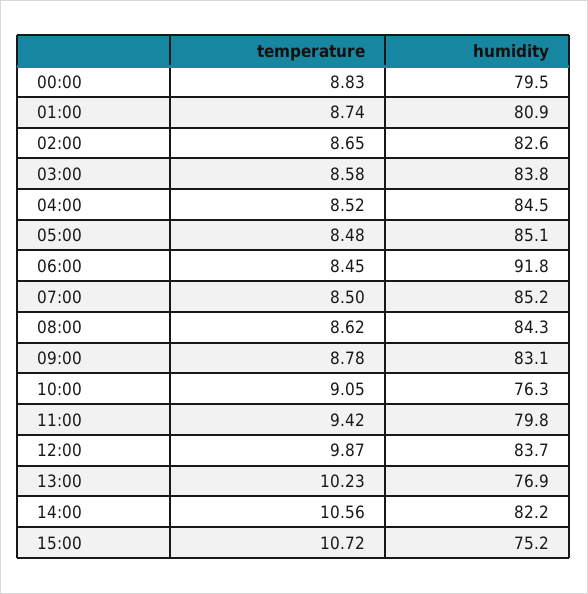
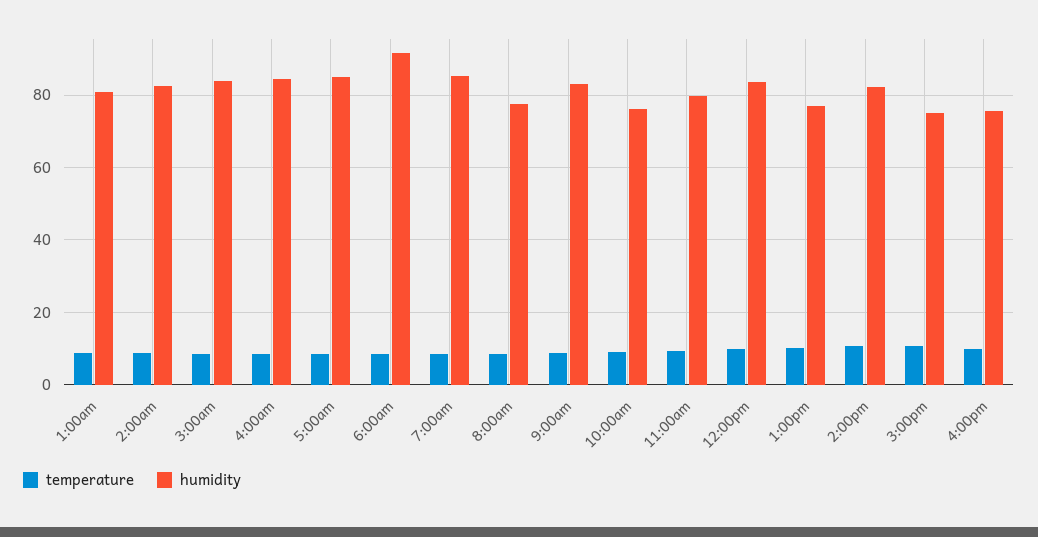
temperature, 00:00: 8.83 -> none
humidity, 00:00: 79.5 -> none
humidity, 08:00: 84.3 -> 78
temperature, 4:00pm: none -> 10
humidity, 4:00pm: none -> 76

